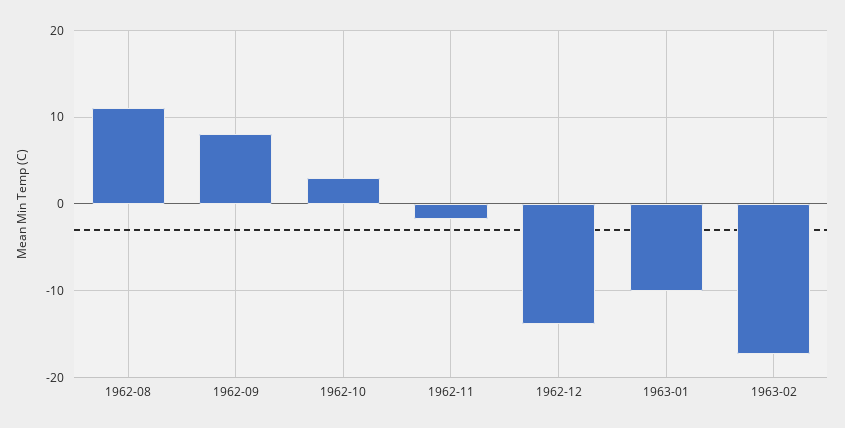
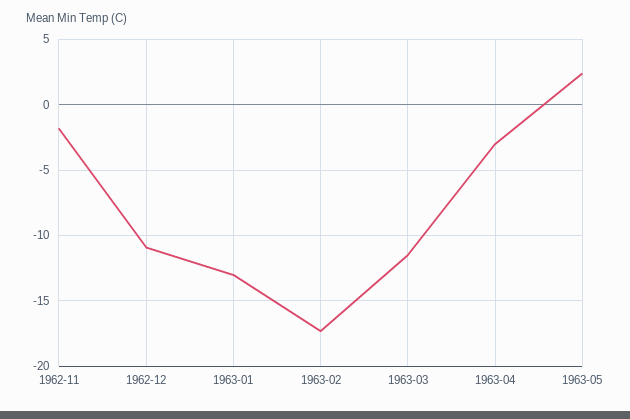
1962-08: 11 -> none
1962-09: 8 -> none
1962-10: 3 -> none
1962-12: -14 -> -11
1963-01: -10 -> -13
1963-03: none -> -11.5
1963-04: none -> -3
1963-05: none -> 2.5

